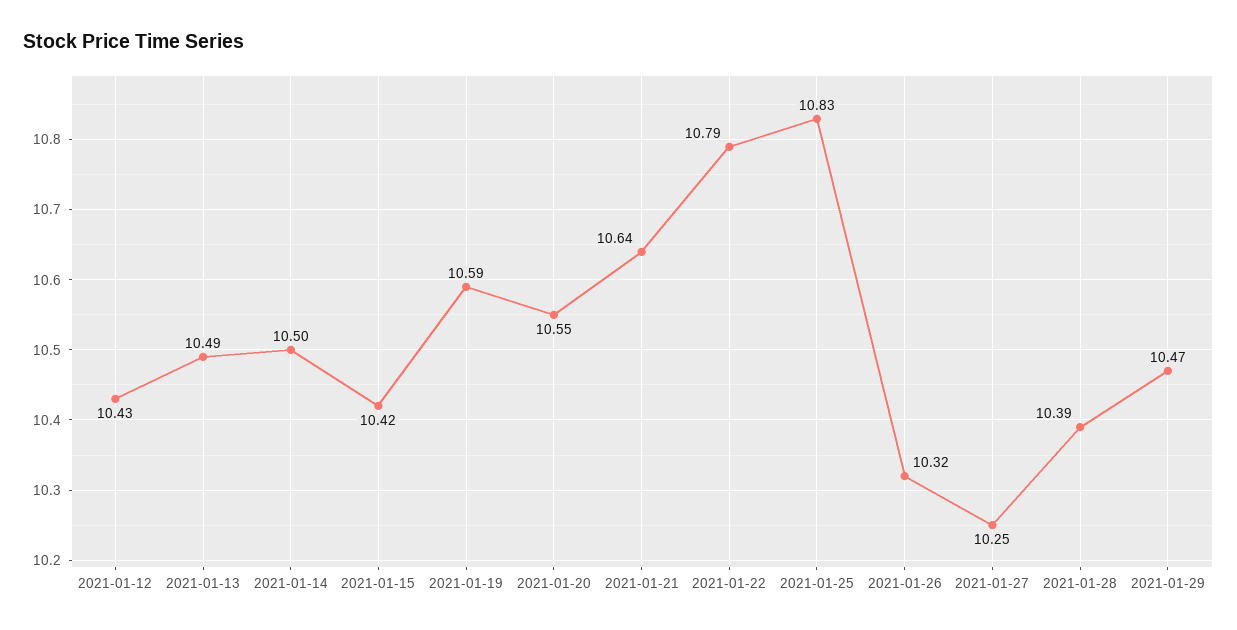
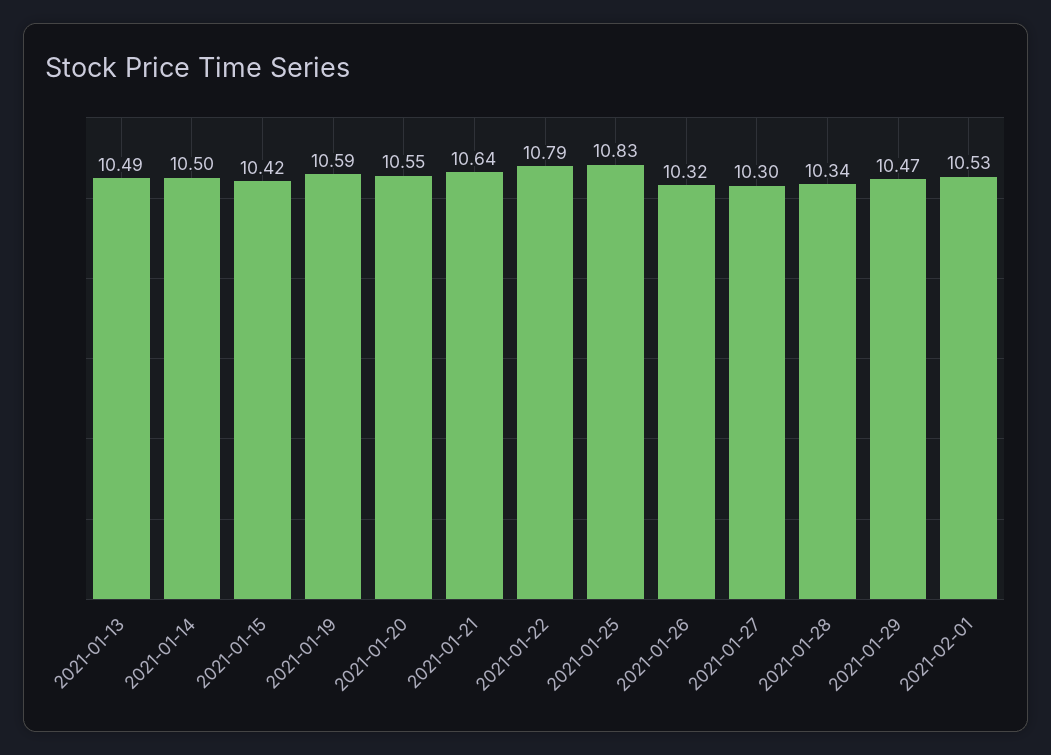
2021-01-12: 10.43 -> none
2021-01-27: 10.25 -> 10.3
2021-01-28: 10.39 -> 10.34
2021-02-01: none -> 10.53

